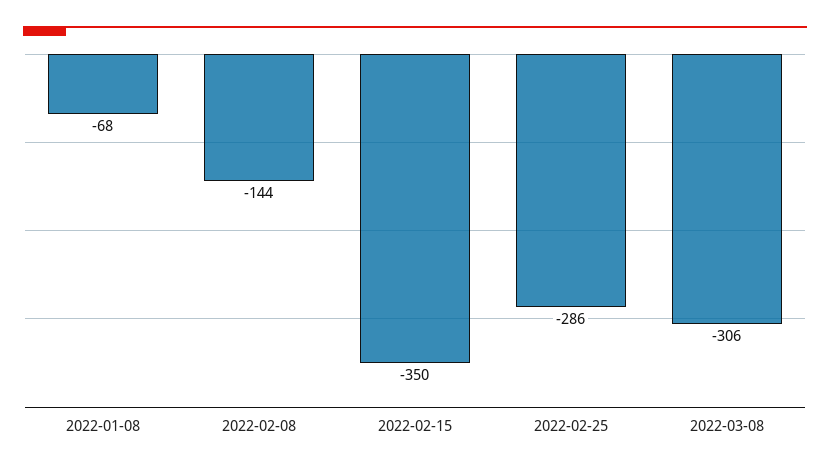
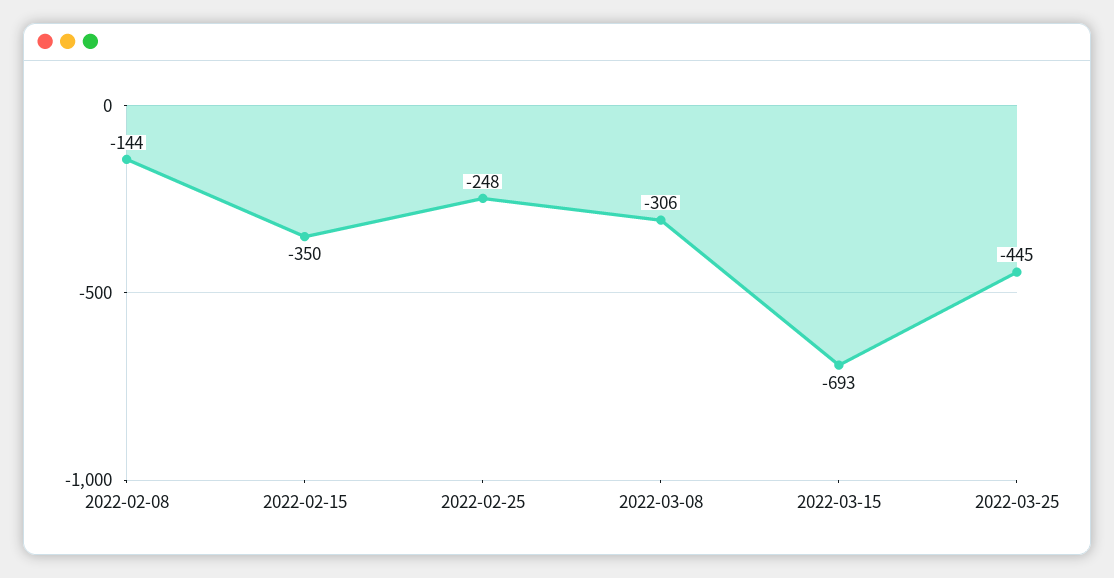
2022-01-08: -68 -> none
2022-02-25: -286 -> -248
2022-03-15: none -> -693
2022-03-25: none -> -445

